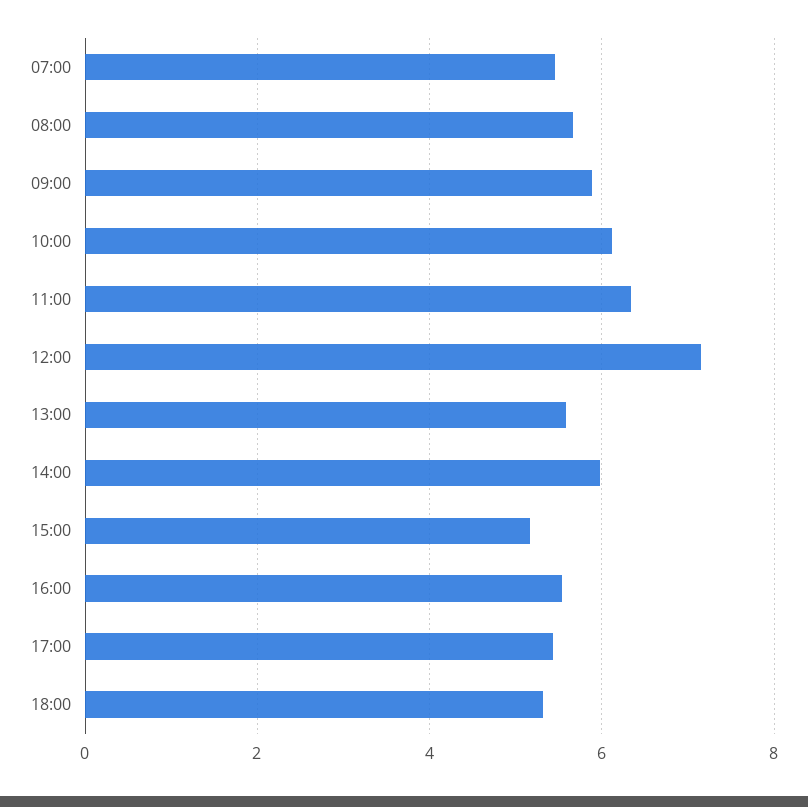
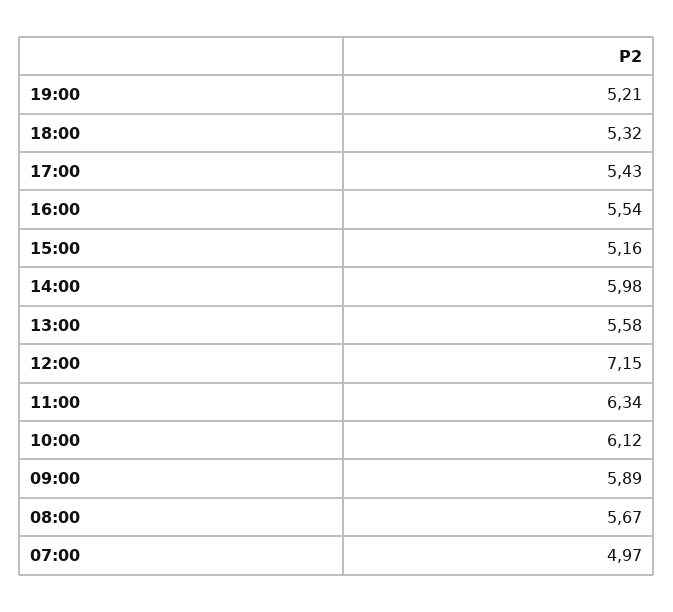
07:00: 5.4 -> 4.97
19:00: none -> 5.21

